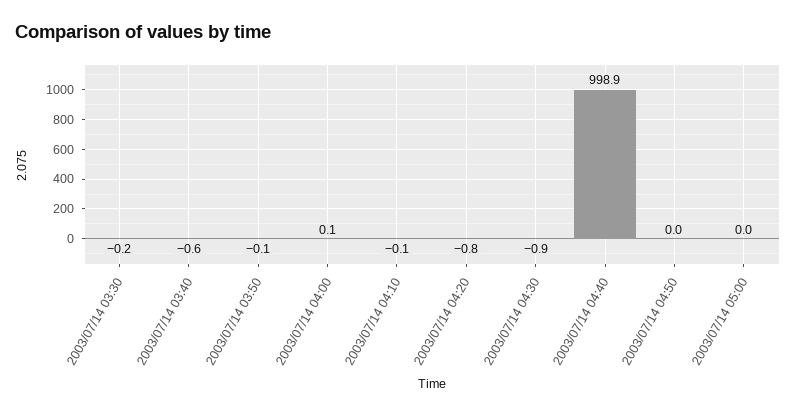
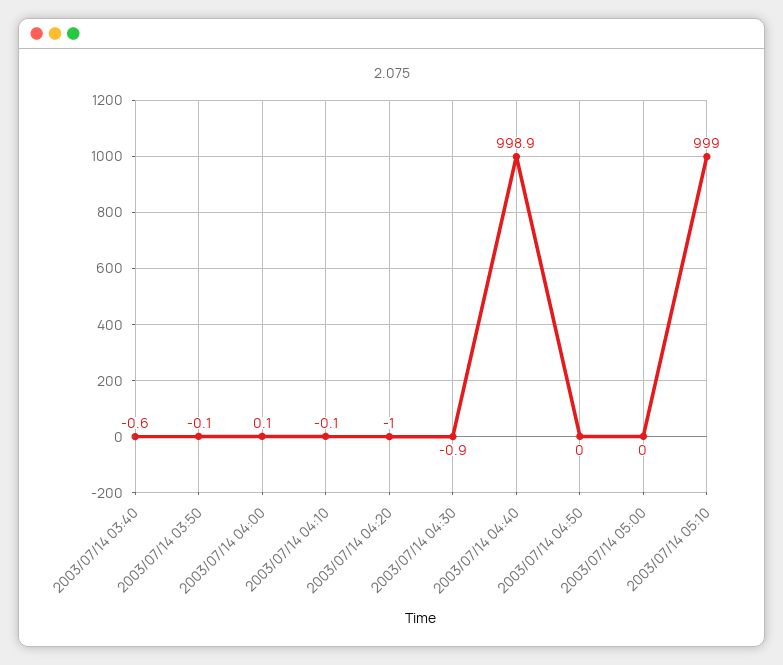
2003/07/14 03:30: -0.2 -> none
2003/07/14 04:20: -0.8 -> -1
2003/07/14 05:10: none -> 999

